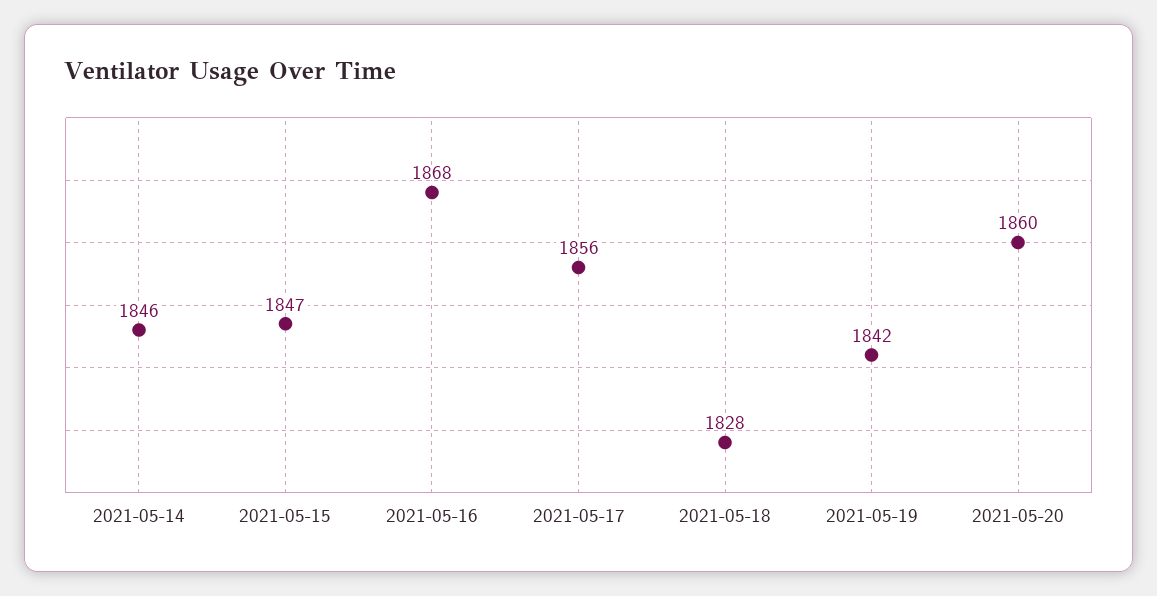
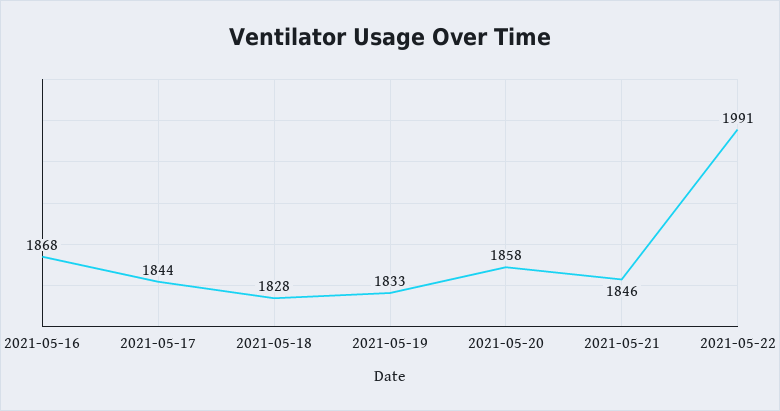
2021-05-14: 1846 -> none
2021-05-15: 1847 -> none
2021-05-17: 1856 -> 1844
2021-05-19: 1842 -> 1833
2021-05-20: 1860 -> 1858
2021-05-21: none -> 1846
2021-05-22: none -> 1991

